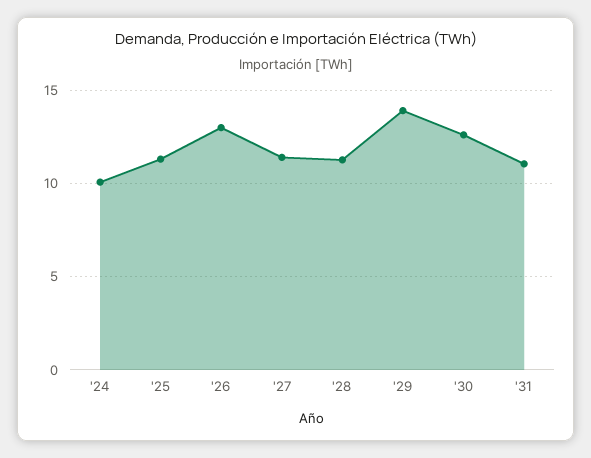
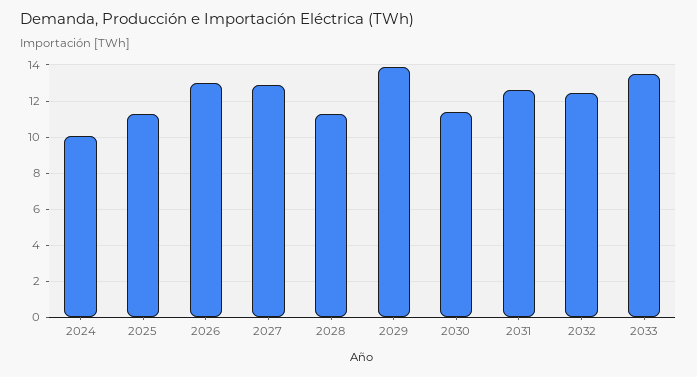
'27: 11.5 -> 13
'30: 12.5 -> 11.5
'31: 11 -> 12.5
2032: none -> 12.5
2033: none -> 13.5

